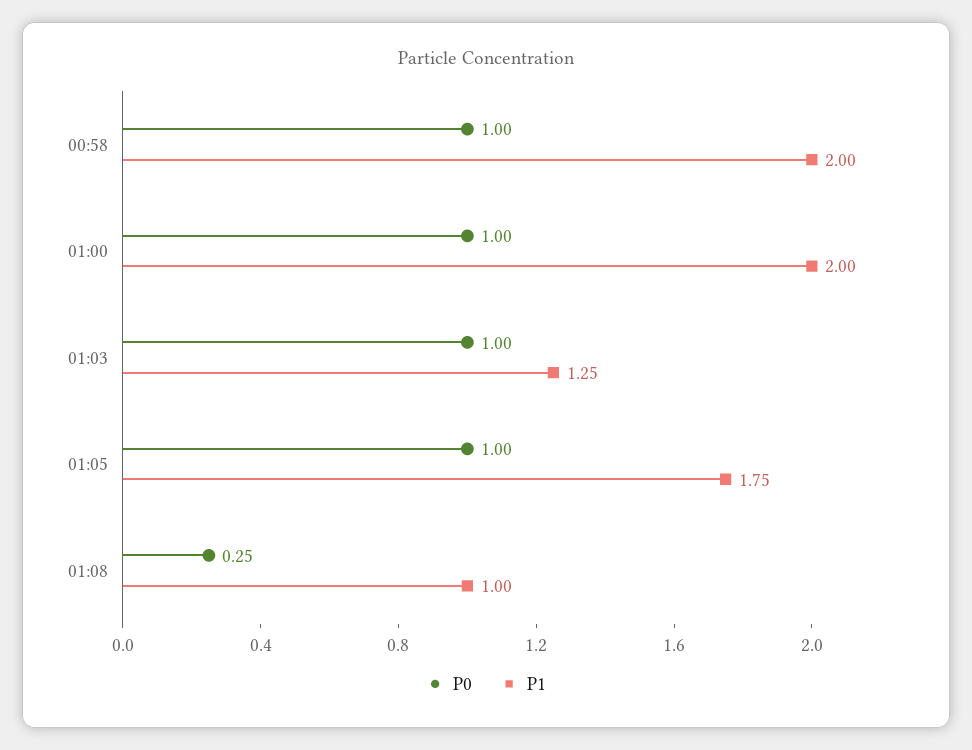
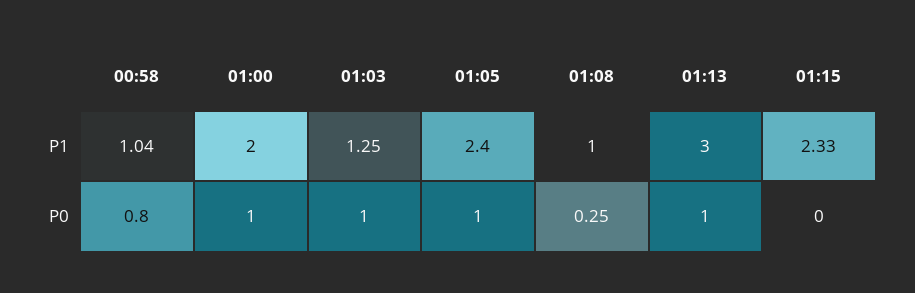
P0, 00:58: 1 -> 0.8
P1, 00:58: 2 -> 1.04
P1, 01:05: 1.75 -> 2.4
P1, 01:13: none -> 3
P1, 01:15: none -> 2.33
P0, 01:13: none -> 1
P0, 01:15: none -> 0

